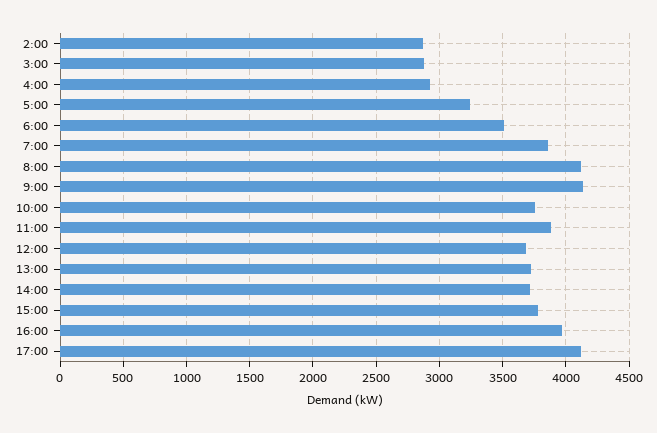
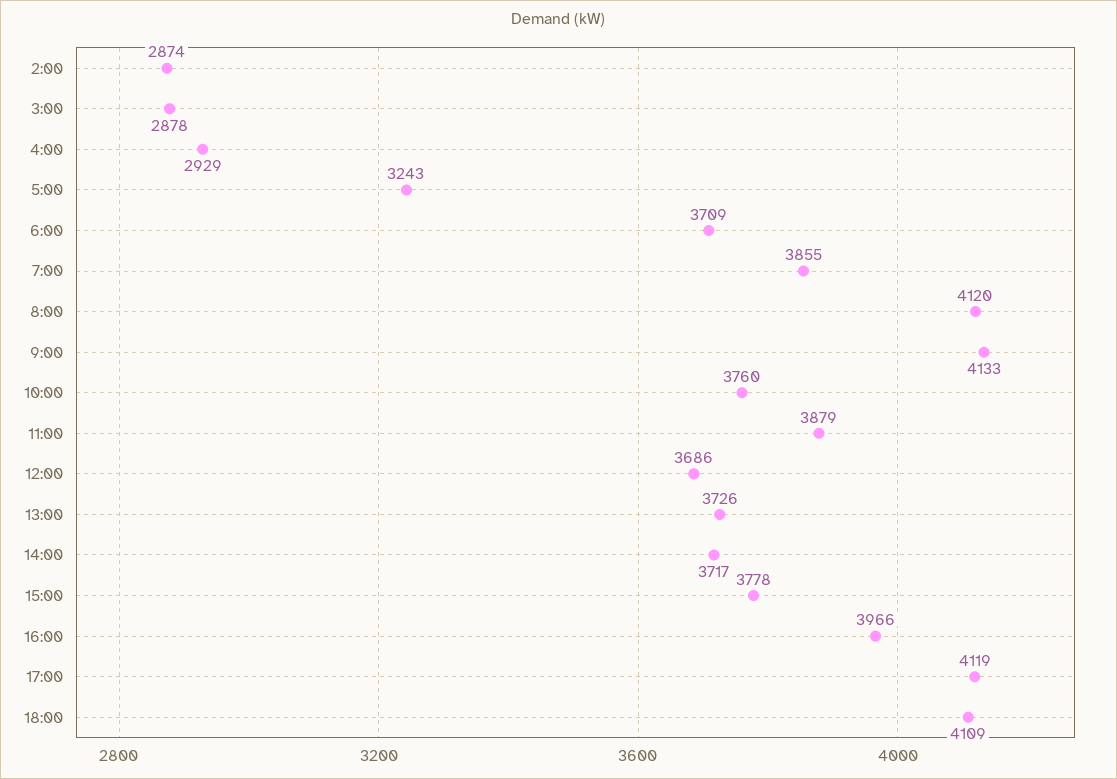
6:00: 3500 -> 3709
18:00: none -> 4109

